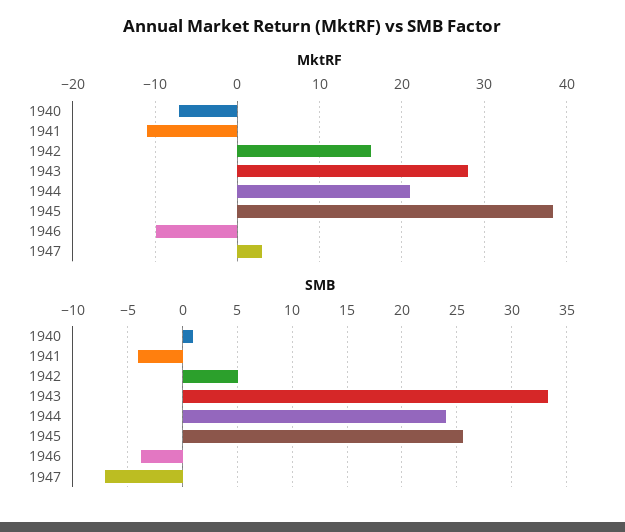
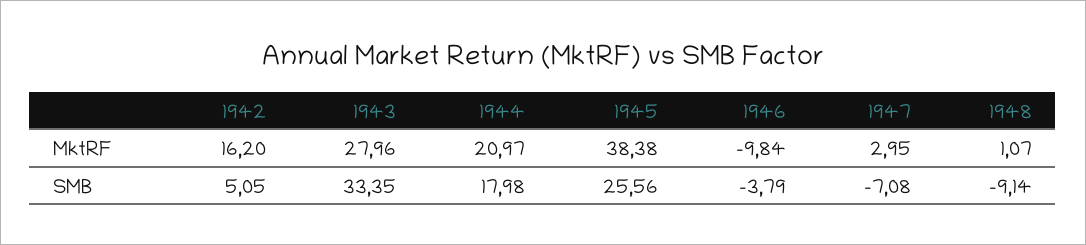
MktRF, 1940: -7 -> none
MktRF, 1941: -11 -> none
SMB, 1940: 1 -> none
SMB, 1941: -4 -> none
SMB, 1944: 24 -> 17.98
MktRF, 1948: none -> 1.07
SMB, 1948: none -> -9.14

